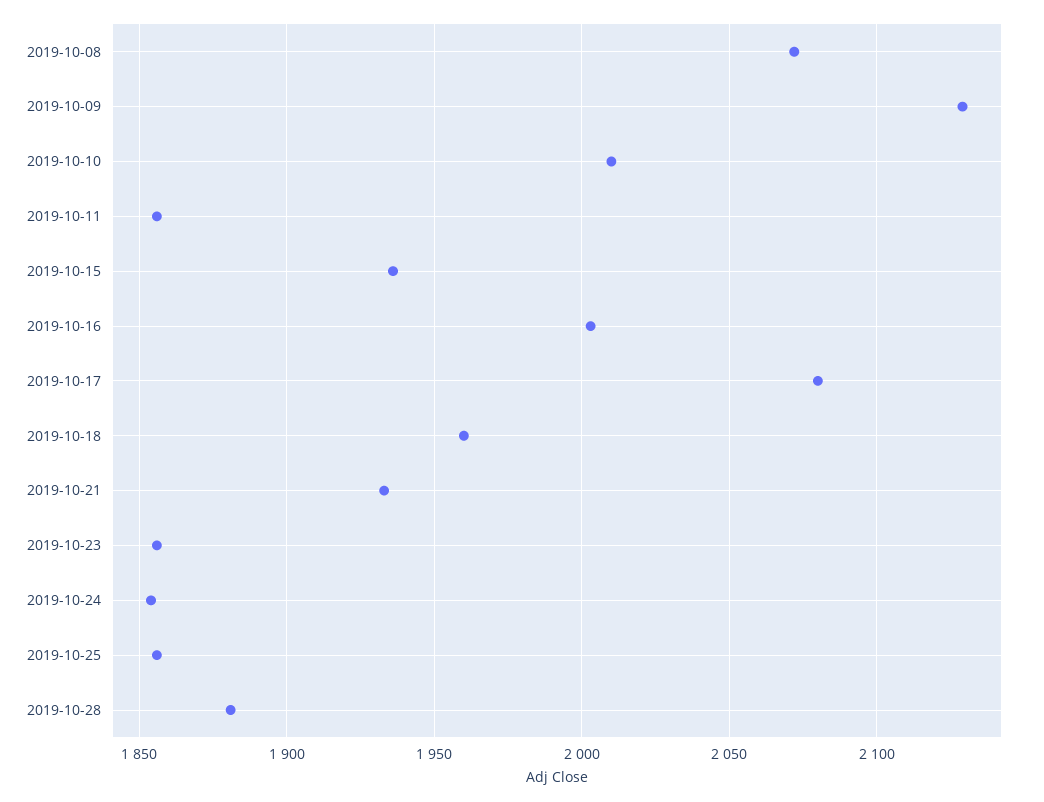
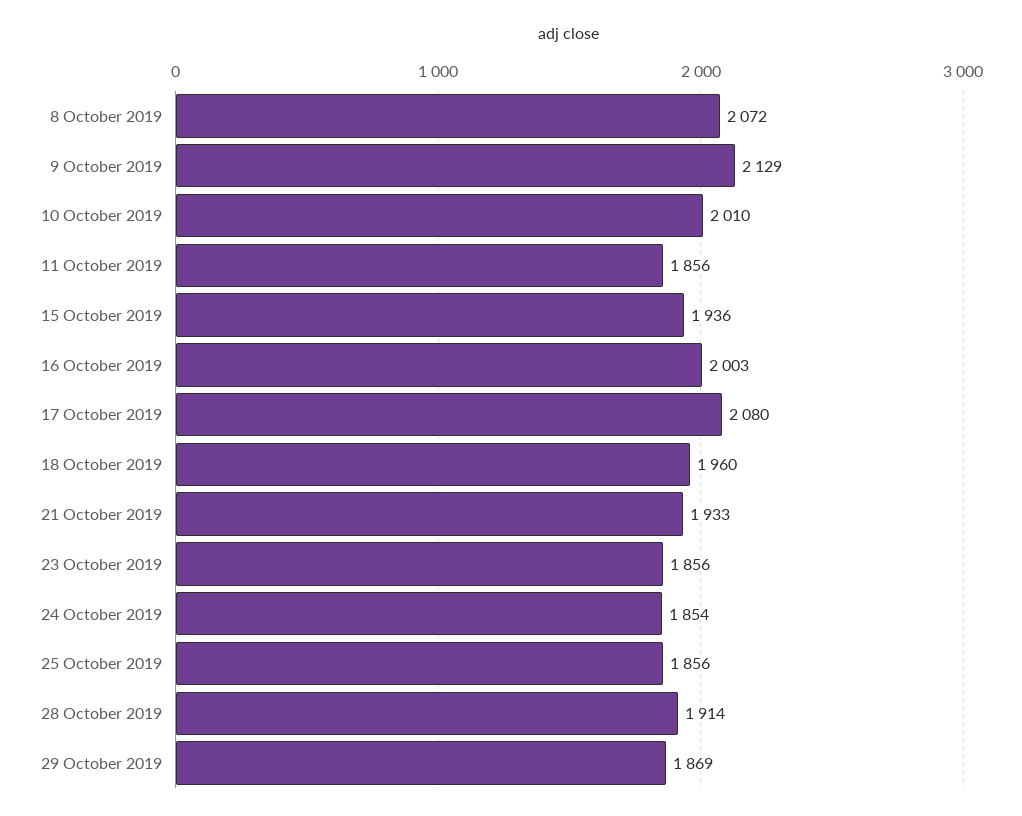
2019-10-28: 1880 -> 1914
29 October 2019: none -> 1869

